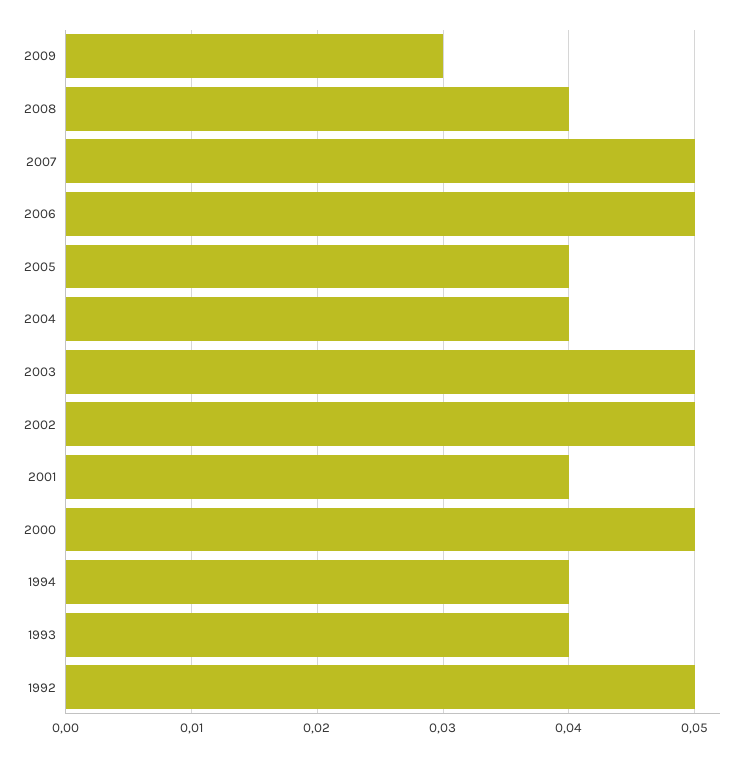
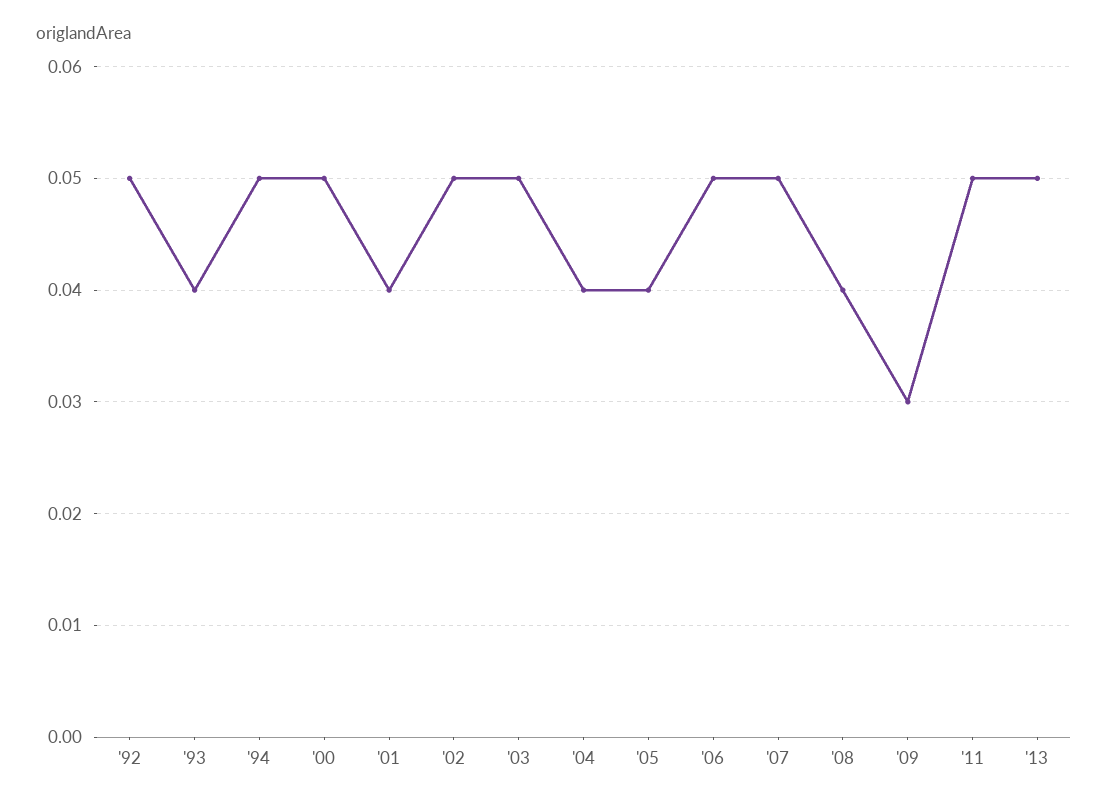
1994: 0.04 -> 0.05
'11: none -> 0.05
'13: none -> 0.05

